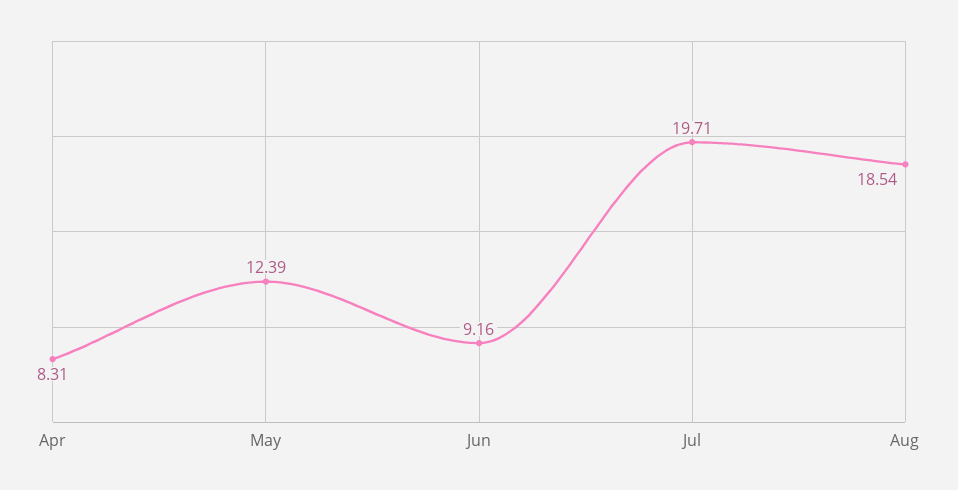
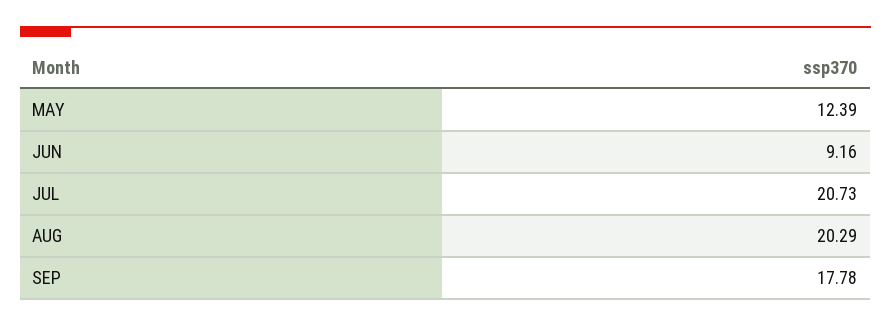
Apr: 8.31 -> none
Jul: 19.71 -> 20.73
Aug: 18.54 -> 20.29
SEP: none -> 17.78

